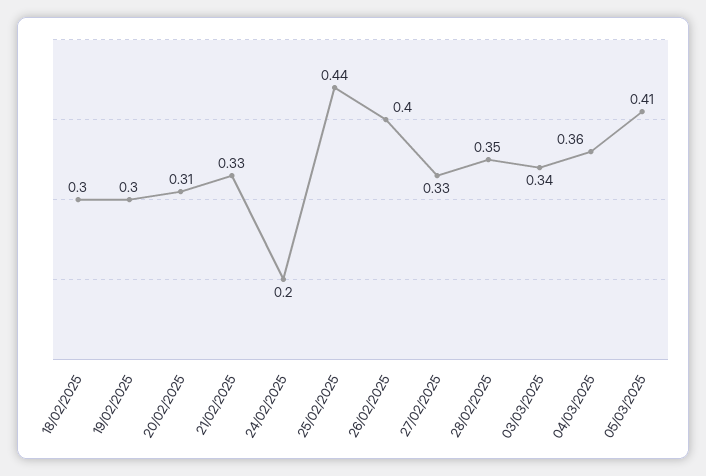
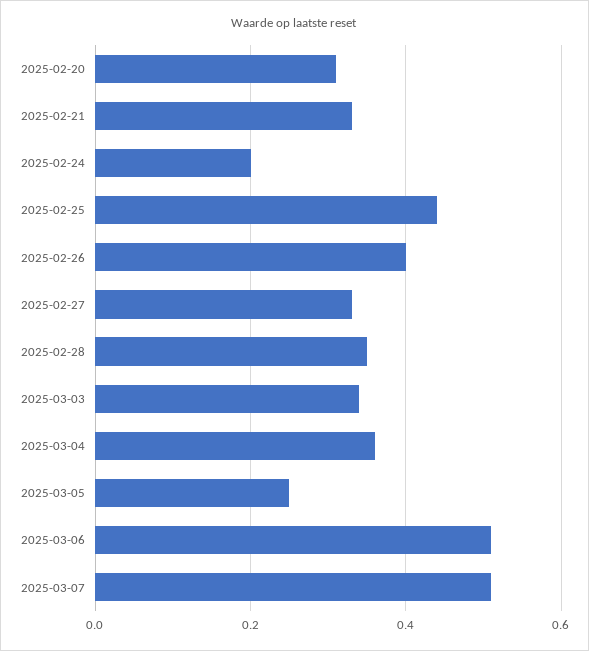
18/02/2025: 0.3 -> none
19/02/2025: 0.3 -> none
05/03/2025: 0.41 -> 0.25
2025-03-06: none -> 0.5
2025-03-07: none -> 0.5

